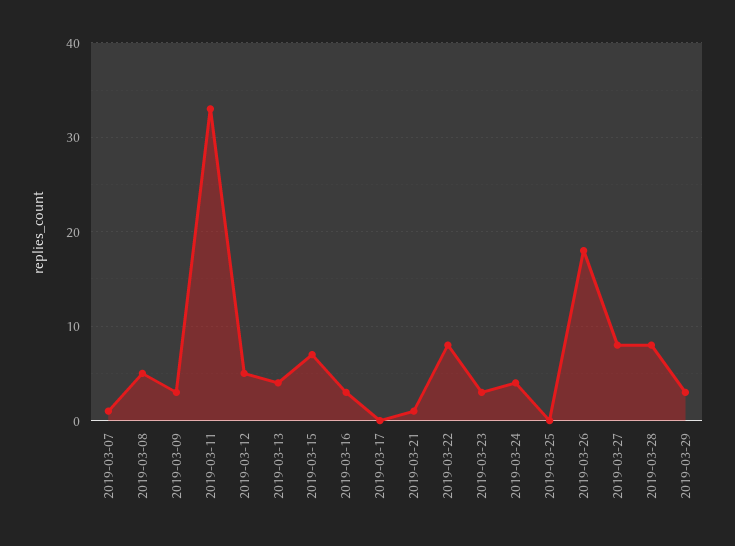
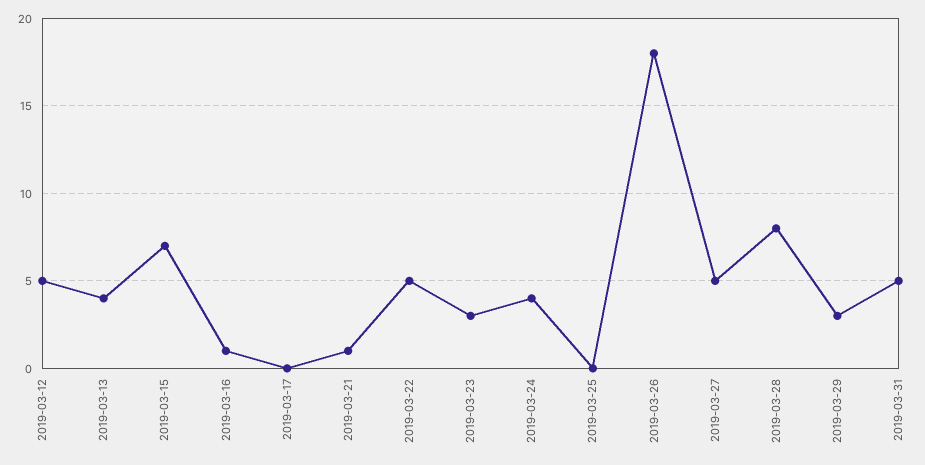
2019-03-07: 1 -> none
2019-03-08: 5 -> none
2019-03-09: 3 -> none
2019-03-11: 33 -> none
2019-03-16: 3 -> 1
2019-03-22: 8 -> 5
2019-03-27: 8 -> 5
2019-03-31: none -> 5

